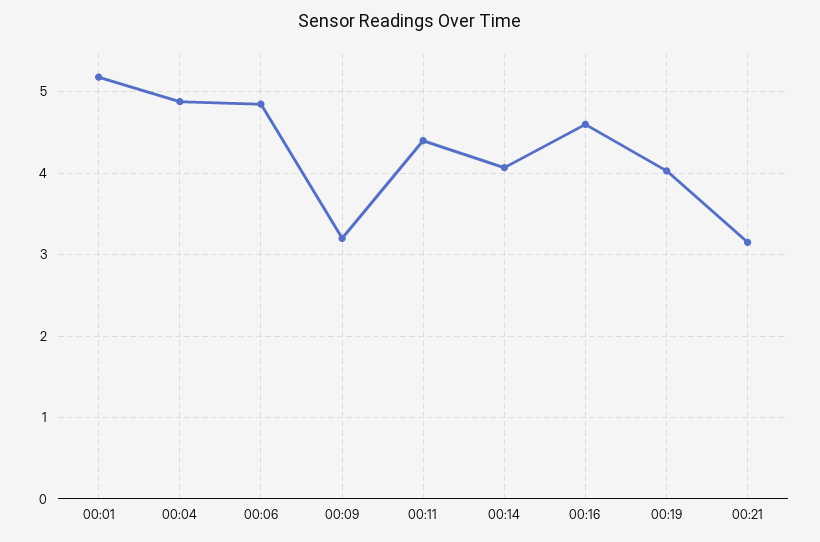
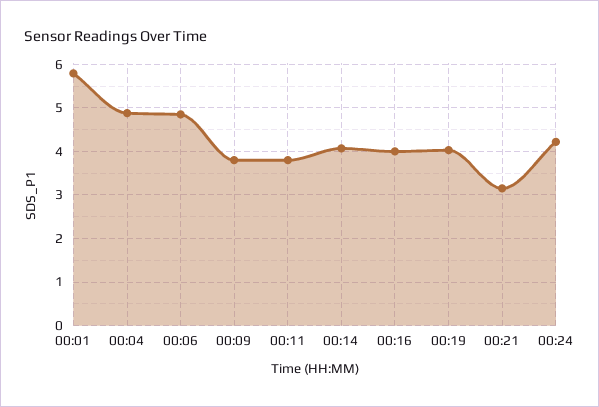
00:01: 5.2 -> 5.8
00:09: 3.2 -> 3.8
00:11: 4.4 -> 3.8
00:16: 4.6 -> 4
00:24: none -> 4.2

